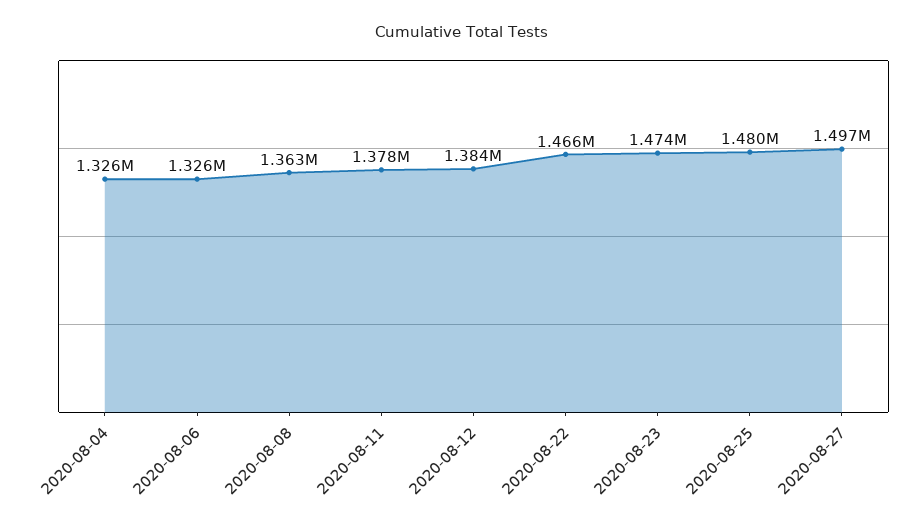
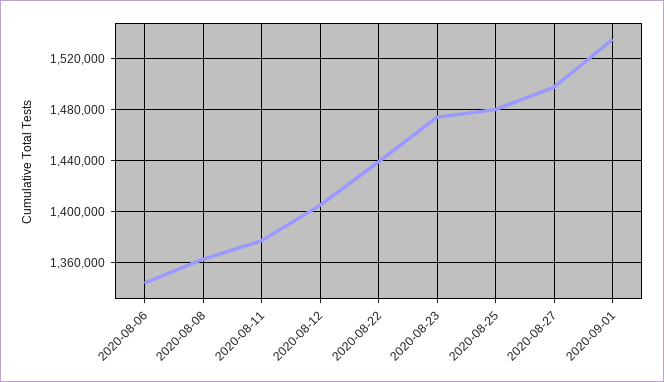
2020-08-04: 1326000 -> none
2020-08-06: 1326000 -> 1345000
2020-08-12: 1384000 -> 1405000
2020-08-22: 1466000 -> 1440000
2020-09-01: none -> 1535000

